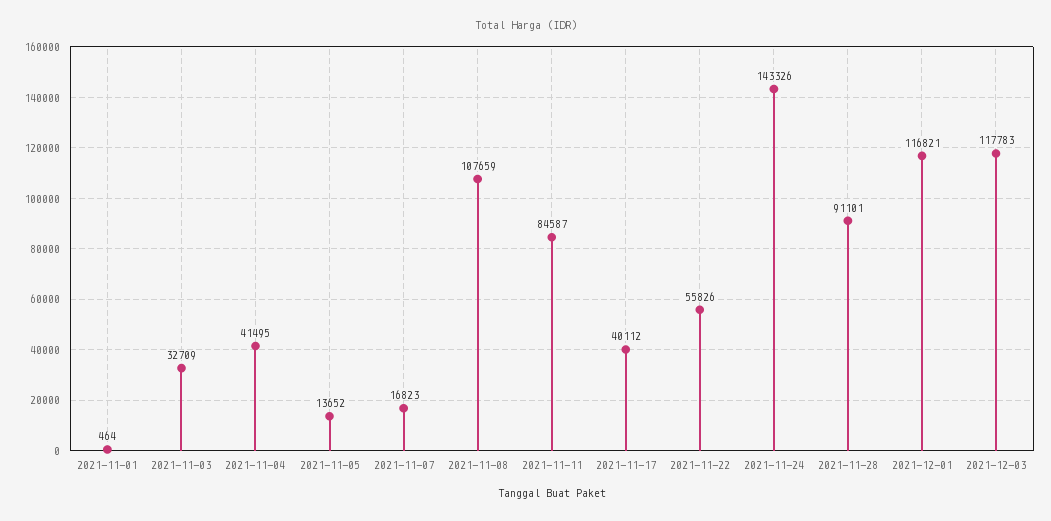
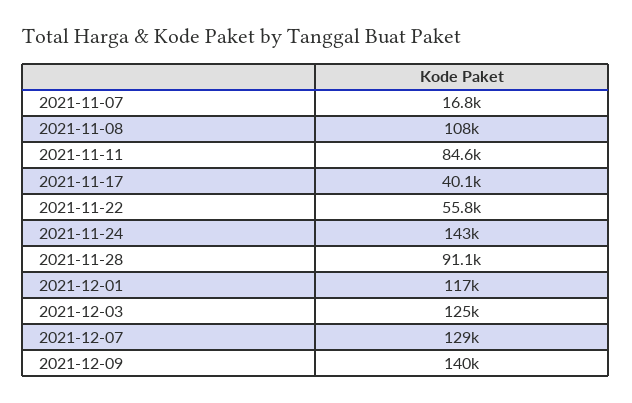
2021-11-01: 464 -> none
2021-11-03: 32709 -> none
2021-11-04: 41495 -> none
2021-11-05: 13652 -> none
2021-12-03: 117783 -> 125000
2021-12-07: none -> 129000
2021-12-09: none -> 140000

